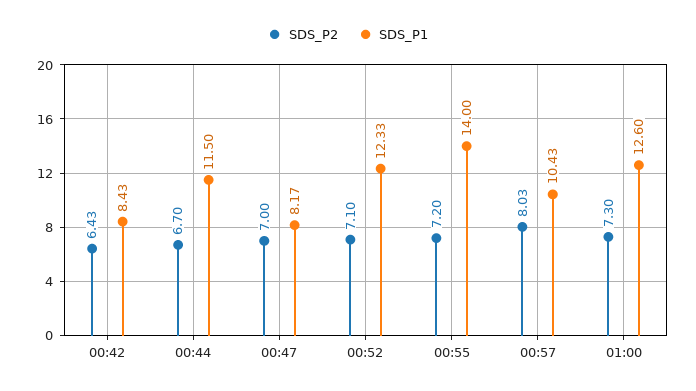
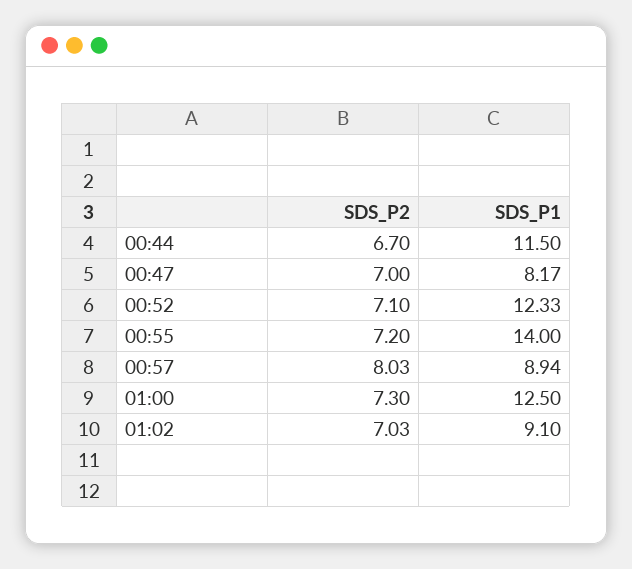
SDS_P2, 00:42: 6.43 -> none
SDS_P1, 00:42: 8.43 -> none
SDS_P1, 00:57: 10.43 -> 8.94
SDS_P1, 01:00: 12.6 -> 12.5
SDS_P2, 01:02: none -> 7.03
SDS_P1, 01:02: none -> 9.1

